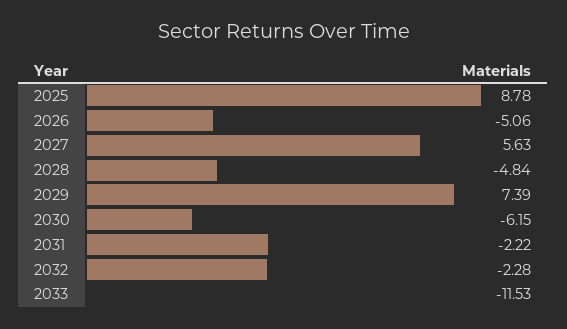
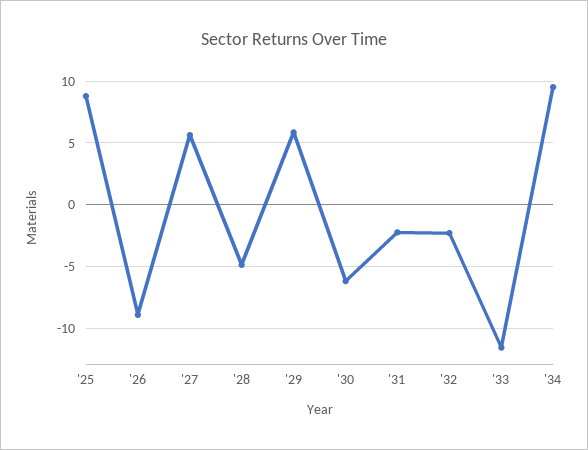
2026: -5.06 -> -9
2029: 7.39 -> 6
'34: none -> 9.5

